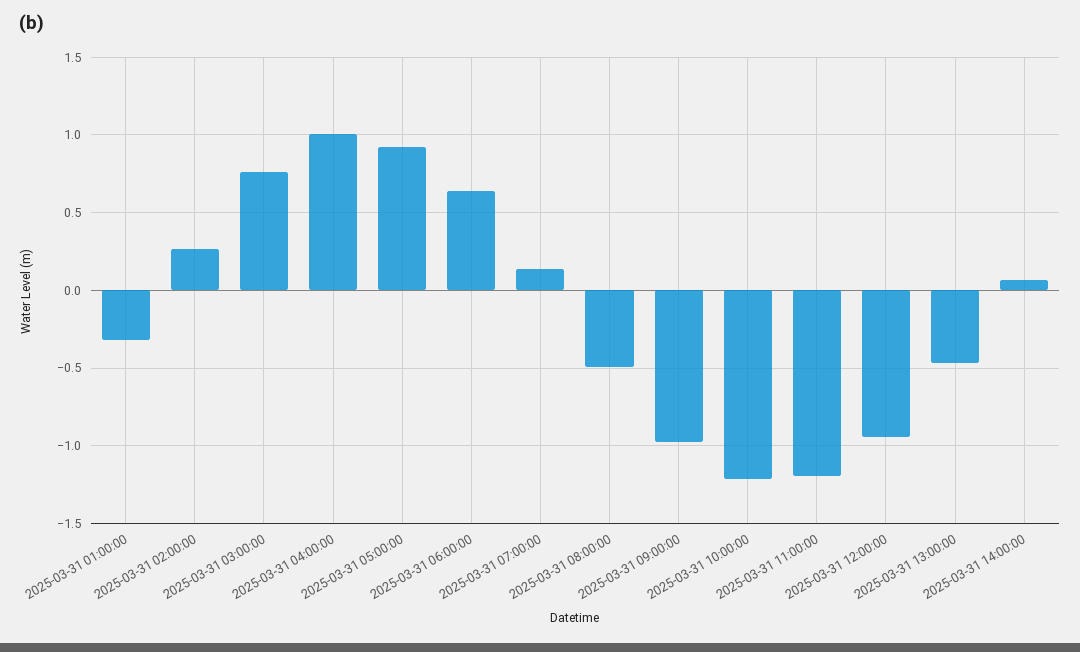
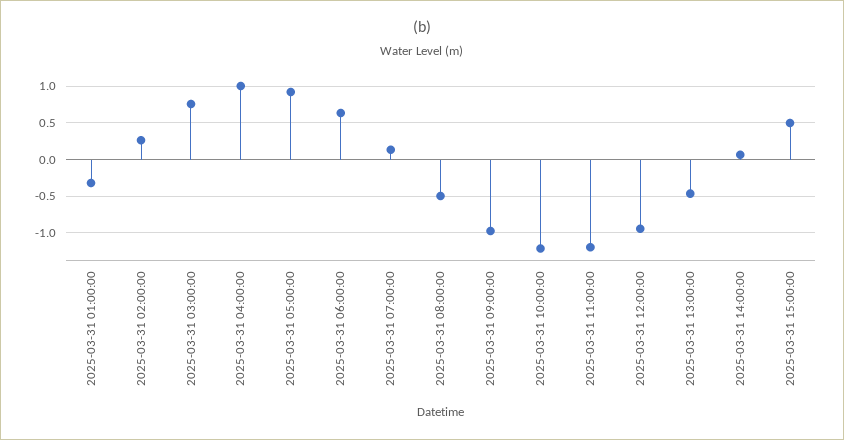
2025-03-31 15:00:00: none -> 0.5

